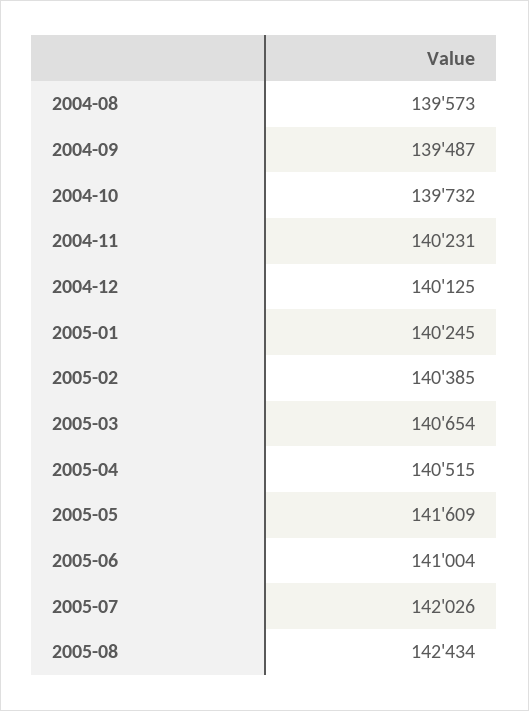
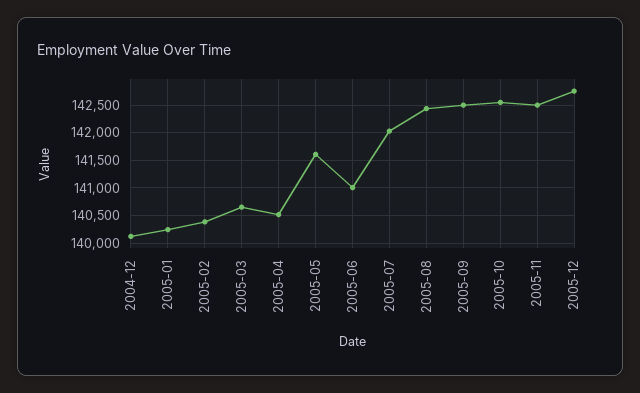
2004-08: 139573 -> none
2004-09: 139487 -> none
2004-10: 139732 -> none
2004-11: 140231 -> none
2005-09: none -> 142500
2005-10: none -> 142500
2005-11: none -> 142500
2005-12: none -> 142750

